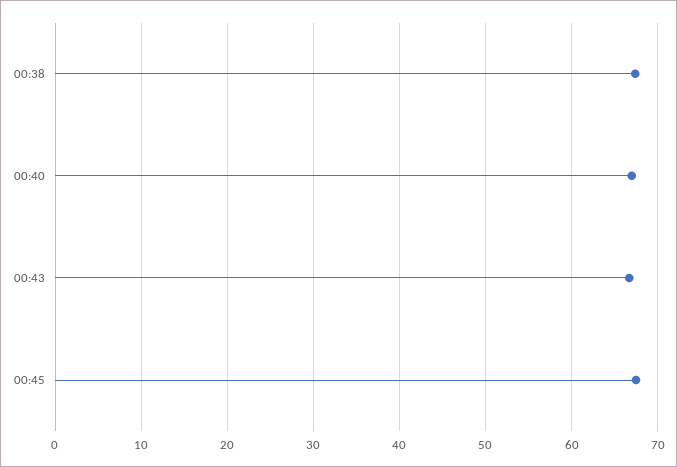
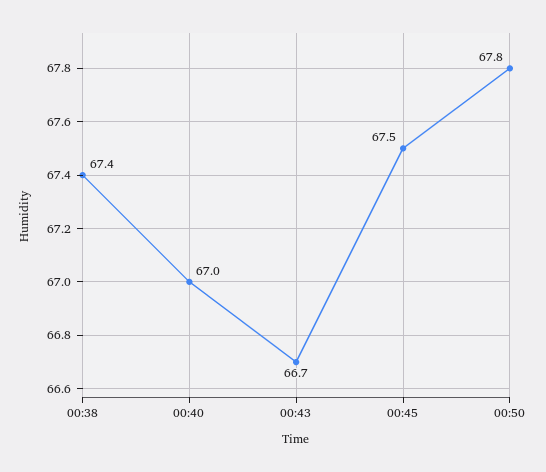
00:50: none -> 67.8

